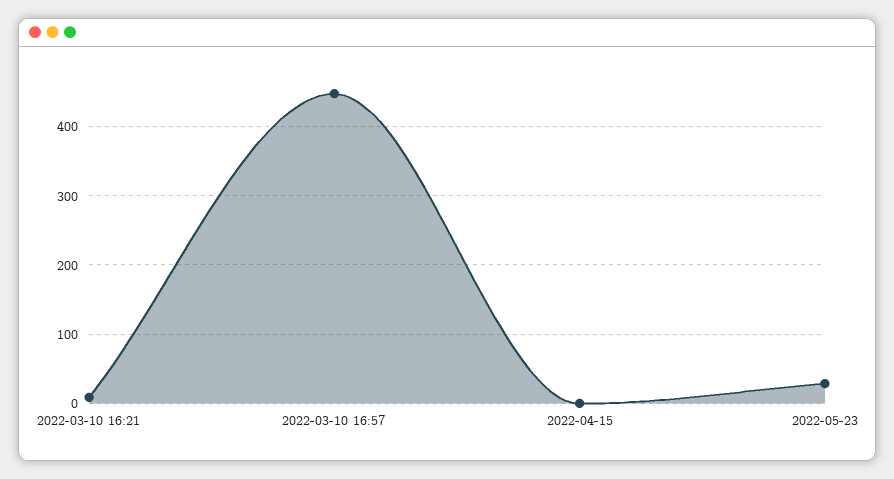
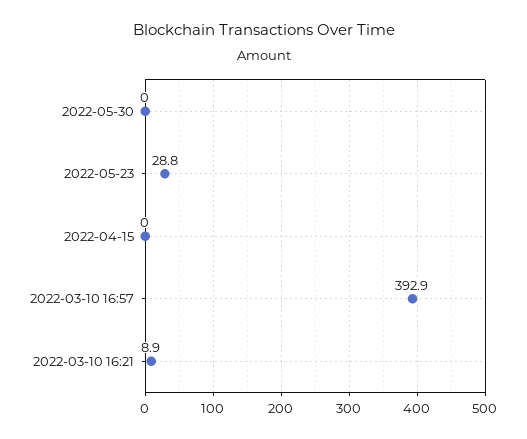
2022-03-10 16:57: 450 -> 392.9
2022-05-30: none -> 0

